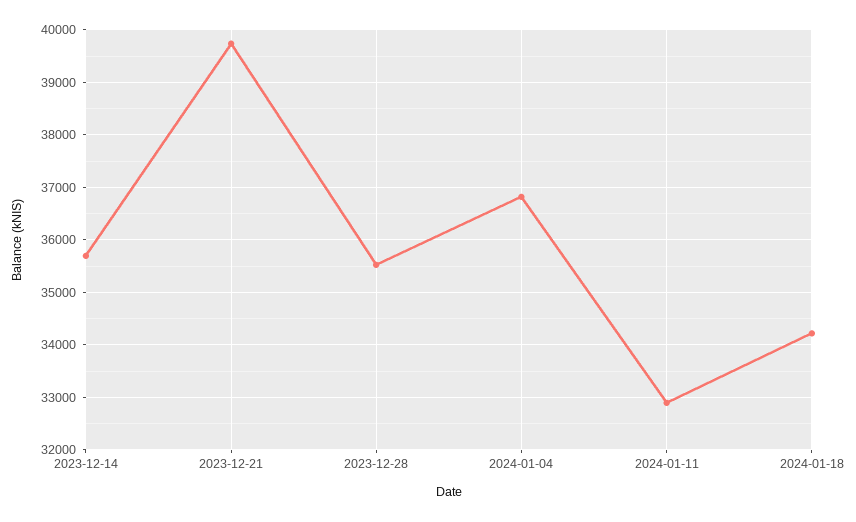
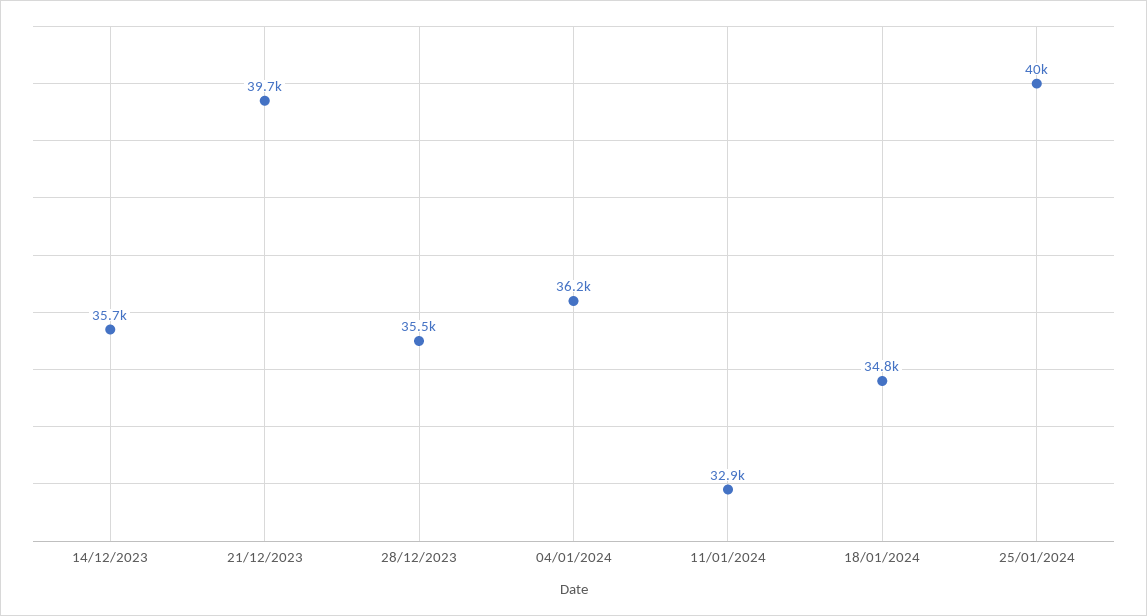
2024-01-04: 36800 -> 36200
2024-01-18: 34200 -> 34800
25/01/2024: none -> 40000

